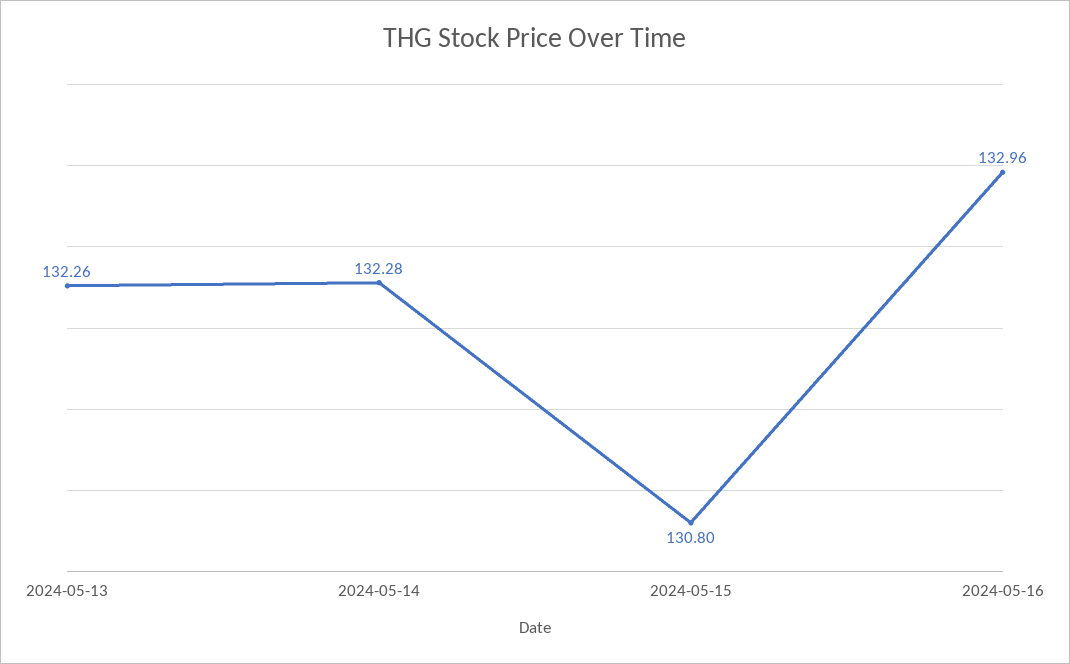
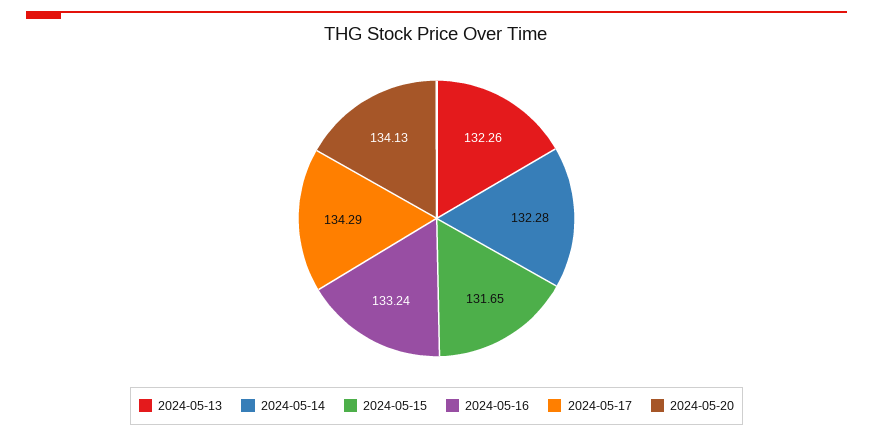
2024-05-15: 130.8 -> 131.65
2024-05-16: 132.96 -> 133.24
2024-05-17: none -> 134.29
2024-05-20: none -> 134.13

